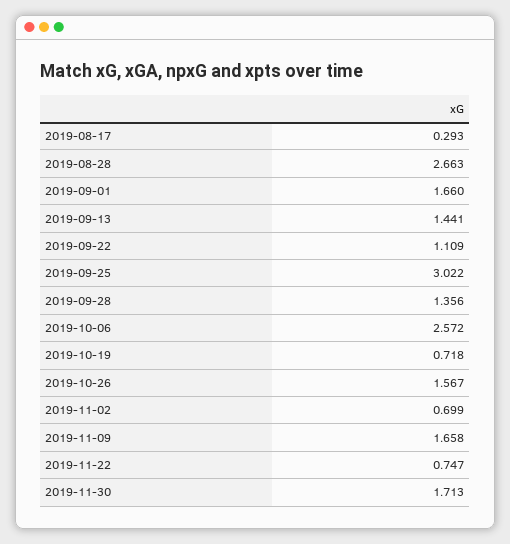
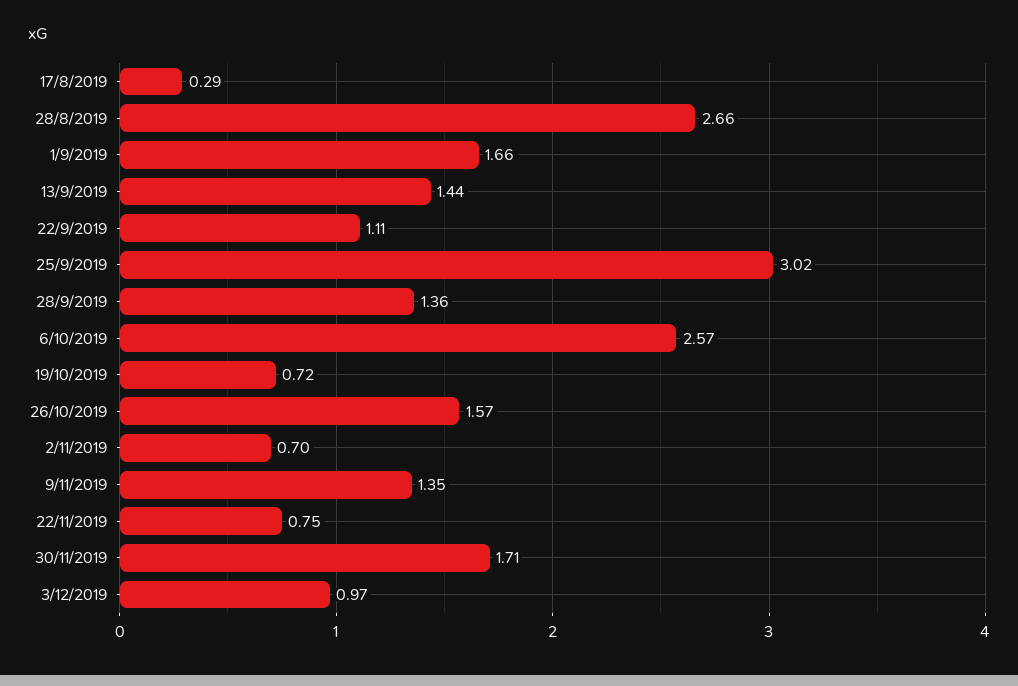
2019-11-09: 1.658 -> 1.35
3/12/2019: none -> 0.97

